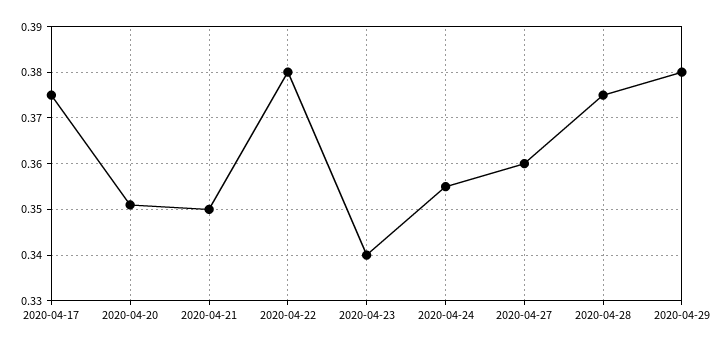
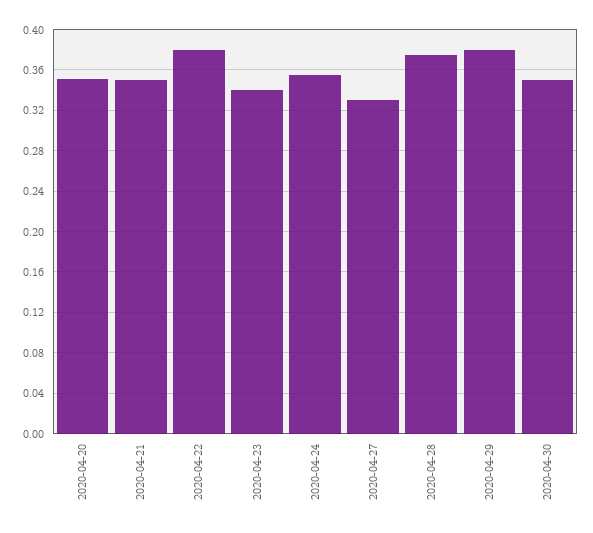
2020-04-17: 0.375 -> none
2020-04-27: 0.36 -> 0.33
2020-04-30: none -> 0.35

